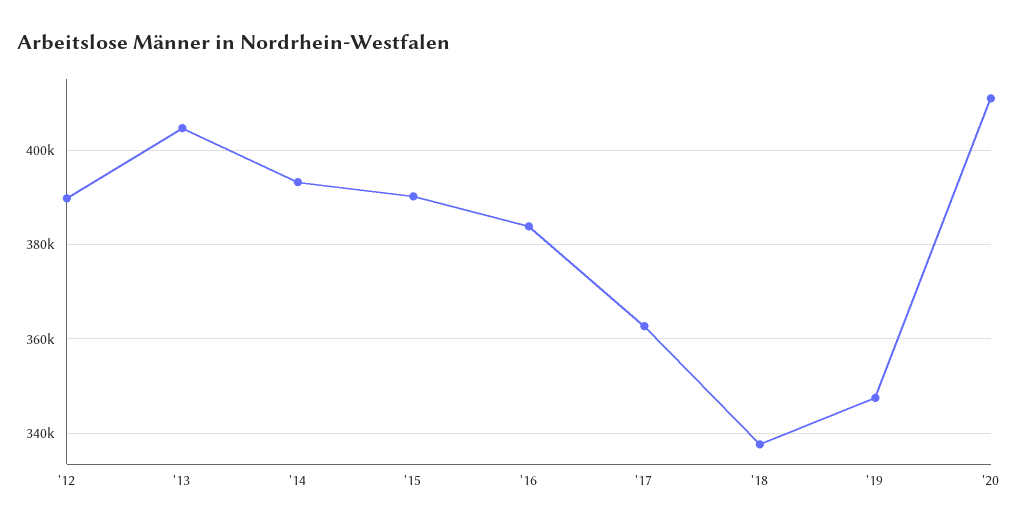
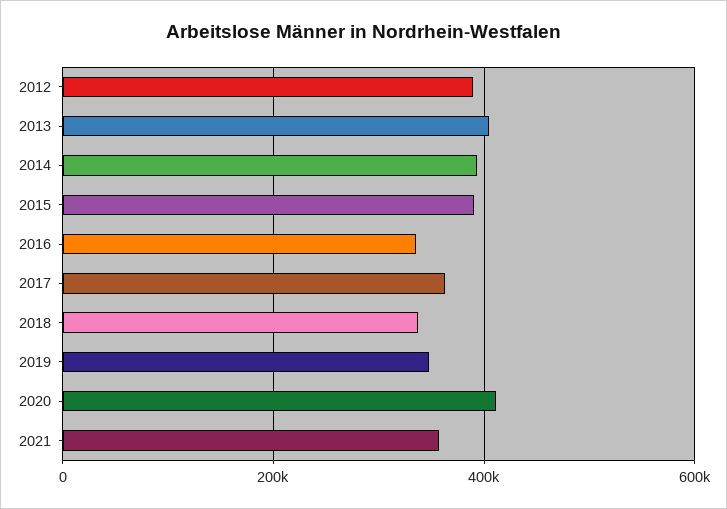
'16: 384000 -> 340000
2021: none -> 360000

